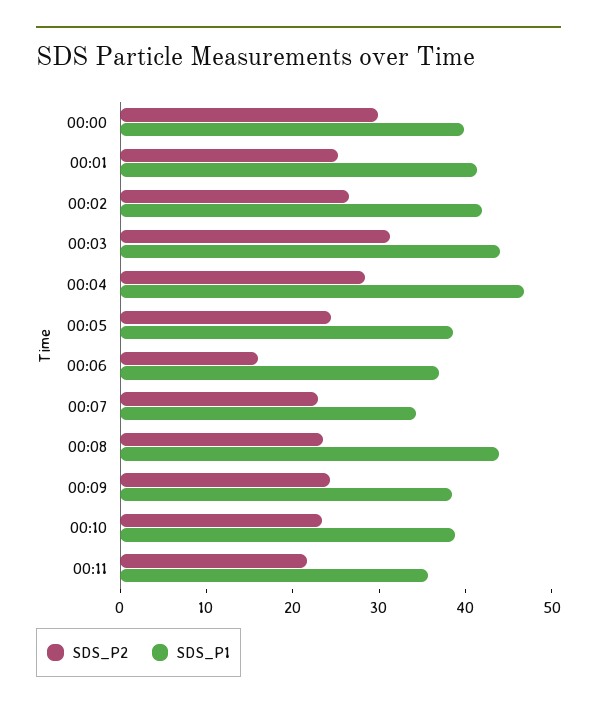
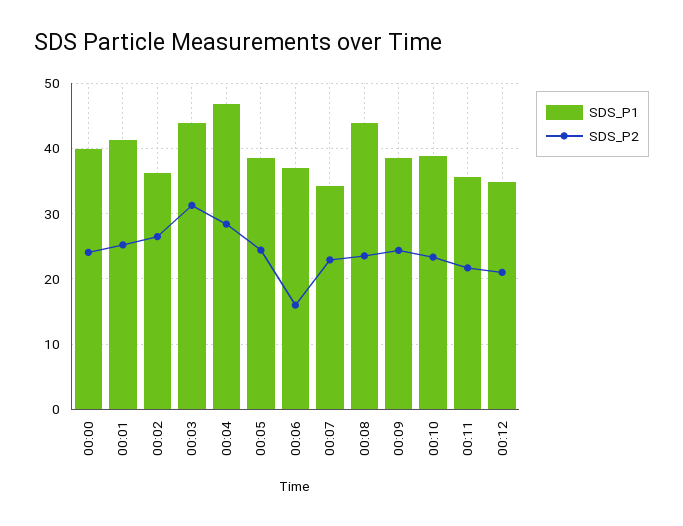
SDS_P2, 00:00: 30 -> 24
SDS_P1, 00:02: 42 -> 36
SDS_P1, 00:12: none -> 35
SDS_P2, 00:12: none -> 21

